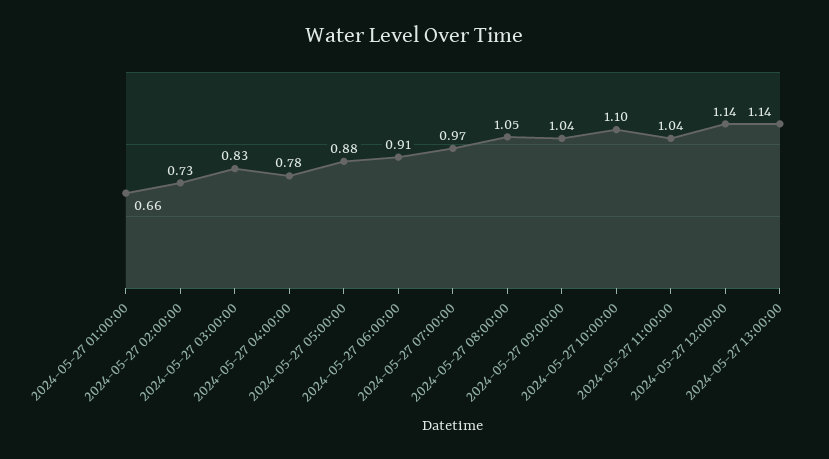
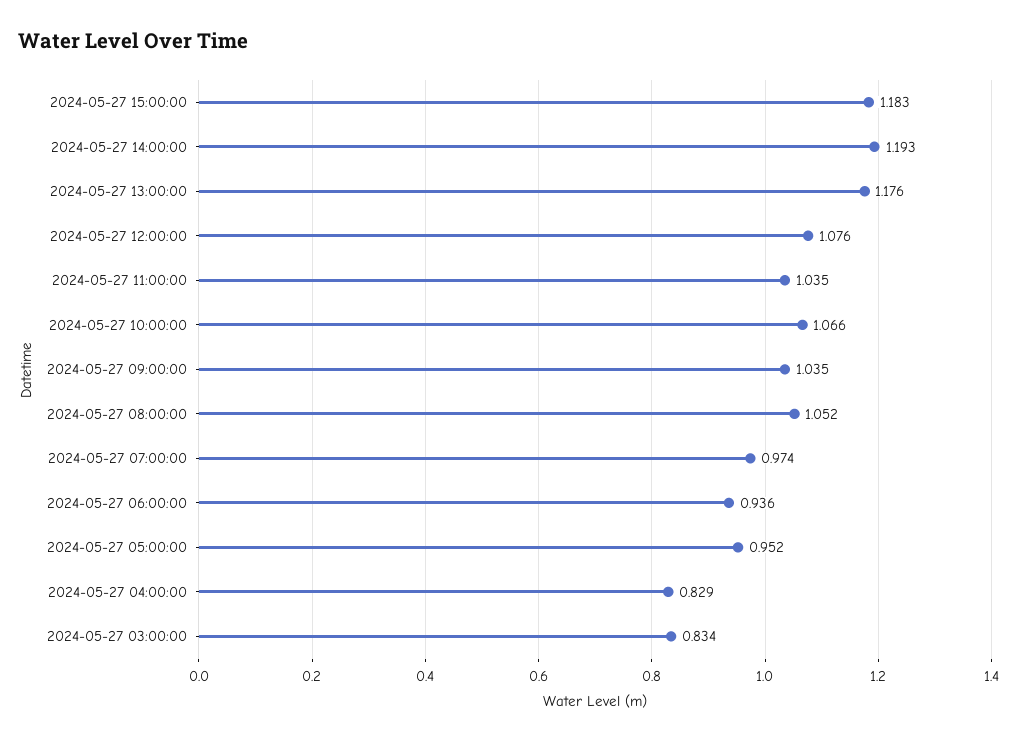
2024-05-27 01:00:00: 0.66 -> none
2024-05-27 02:00:00: 0.73 -> none
2024-05-27 04:00:00: 0.78 -> 0.829
2024-05-27 05:00:00: 0.88 -> 0.952
2024-05-27 06:00:00: 0.91 -> 0.936
2024-05-27 10:00:00: 1.1 -> 1.066
2024-05-27 12:00:00: 1.14 -> 1.076
2024-05-27 13:00:00: 1.14 -> 1.176
2024-05-27 15:00:00: none -> 1.183
2024-05-27 14:00:00: none -> 1.193

